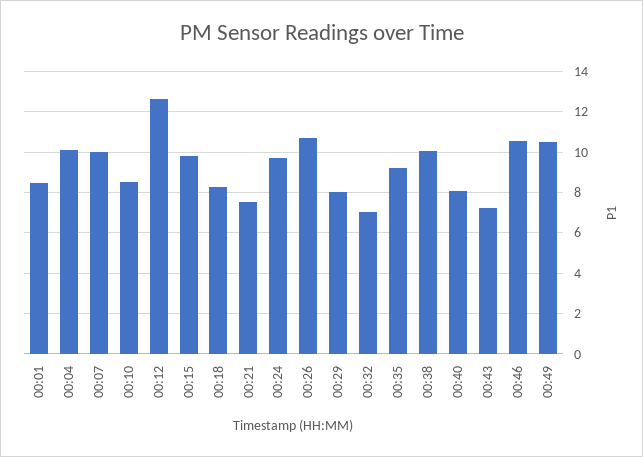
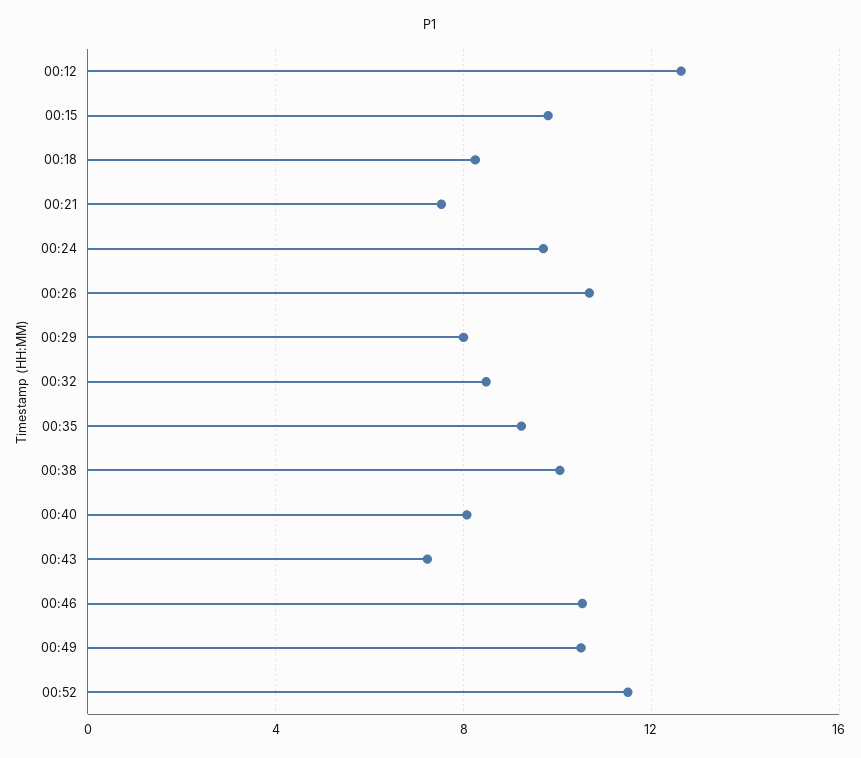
00:01: 8.5 -> none
00:04: 10 -> none
00:07: 10 -> none
00:10: 8.5 -> none
00:32: 7 -> 8.5
00:52: none -> 11.5

